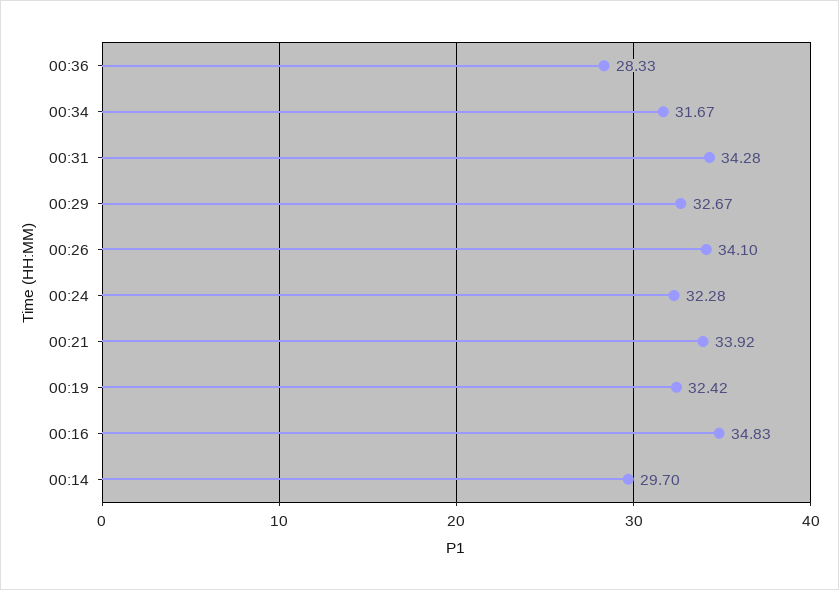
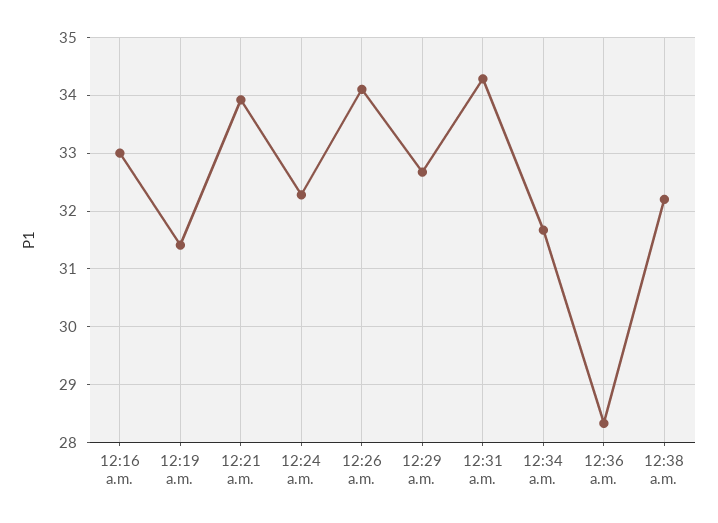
00:19: 32.42 -> 31.4
00:16: 34.83 -> 33
00:14: 29.7 -> none
12:38 a.m.: none -> 32.2

